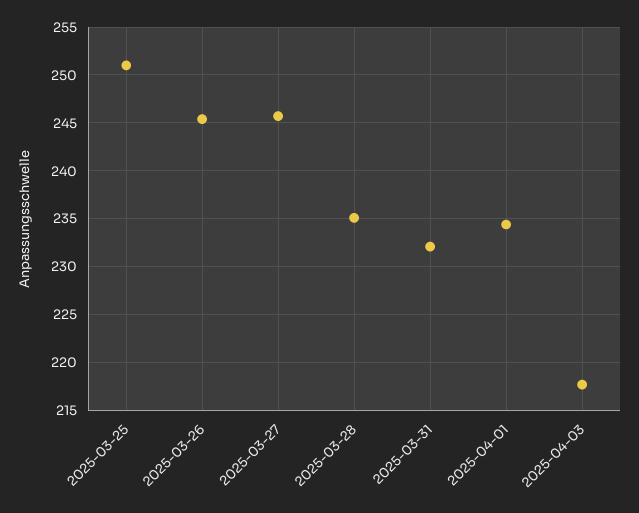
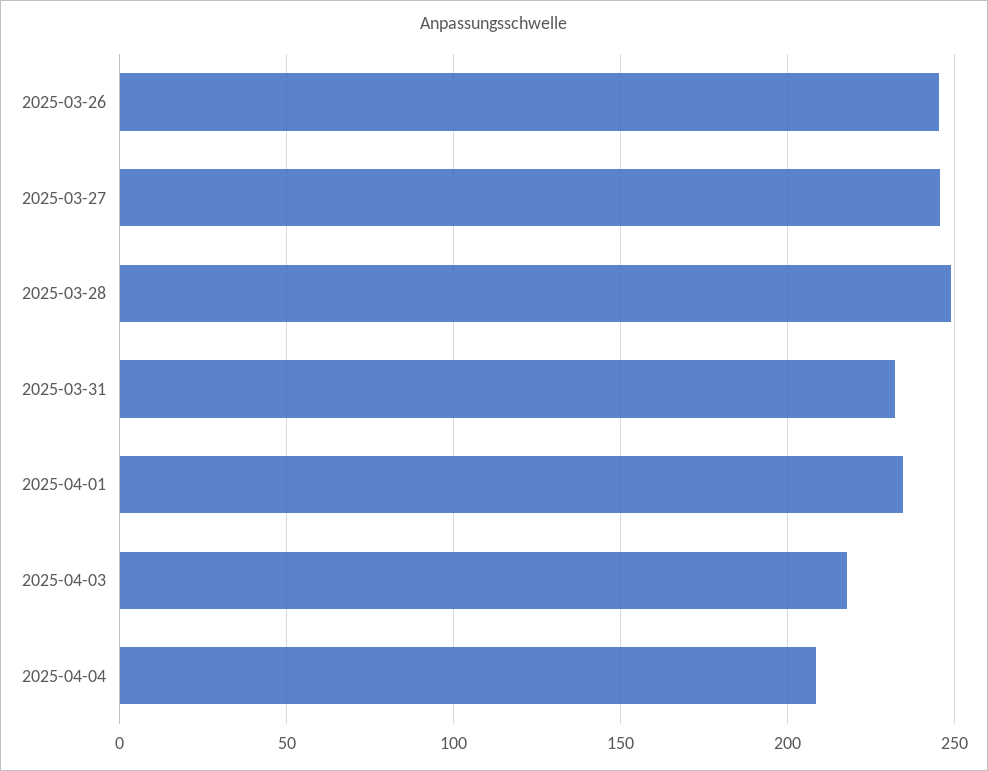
2025-03-25: 251 -> none
2025-03-28: 235 -> 250
2025-04-04: none -> 210

